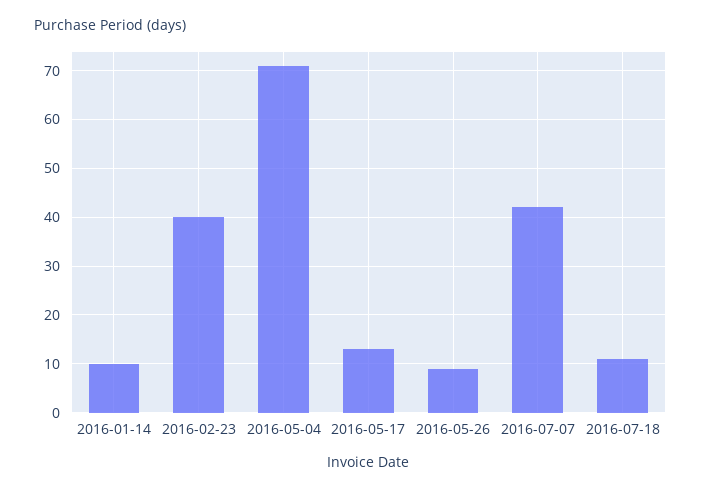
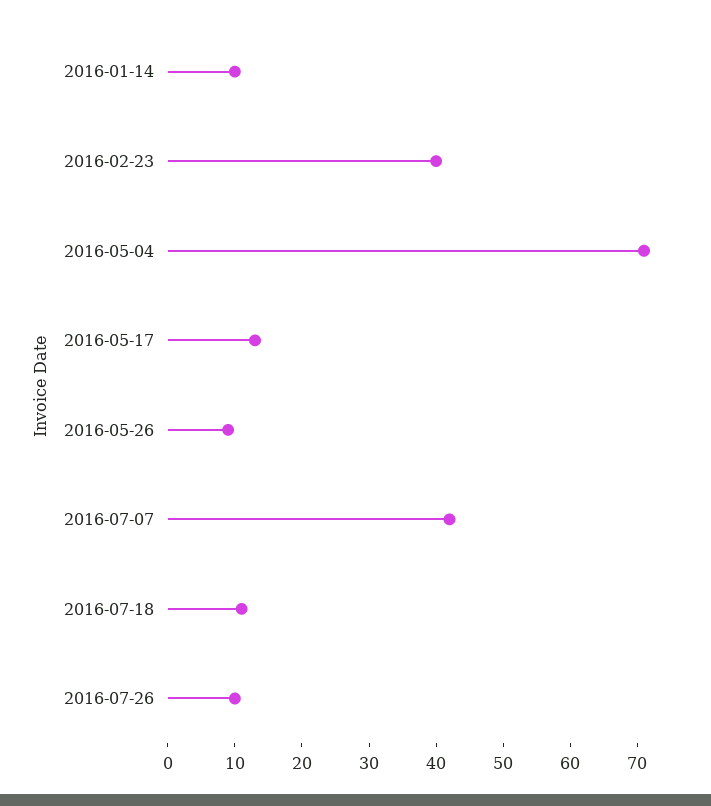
2016-07-26: none -> 10

